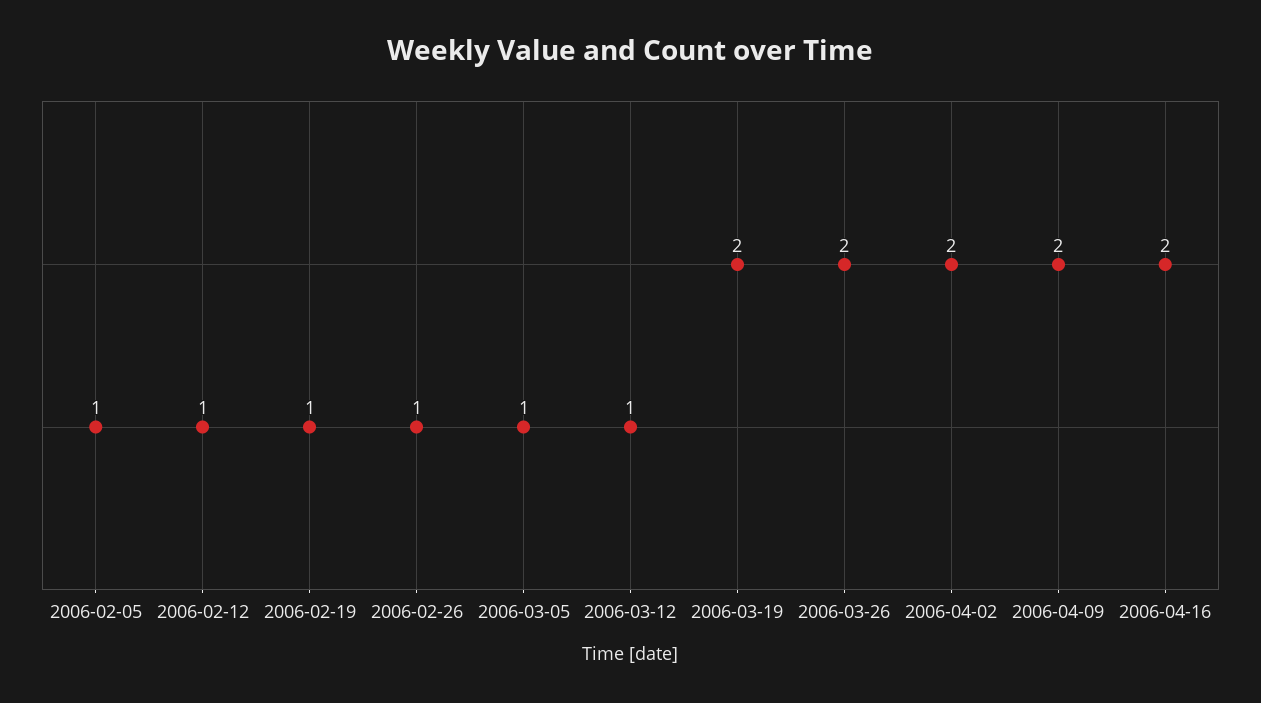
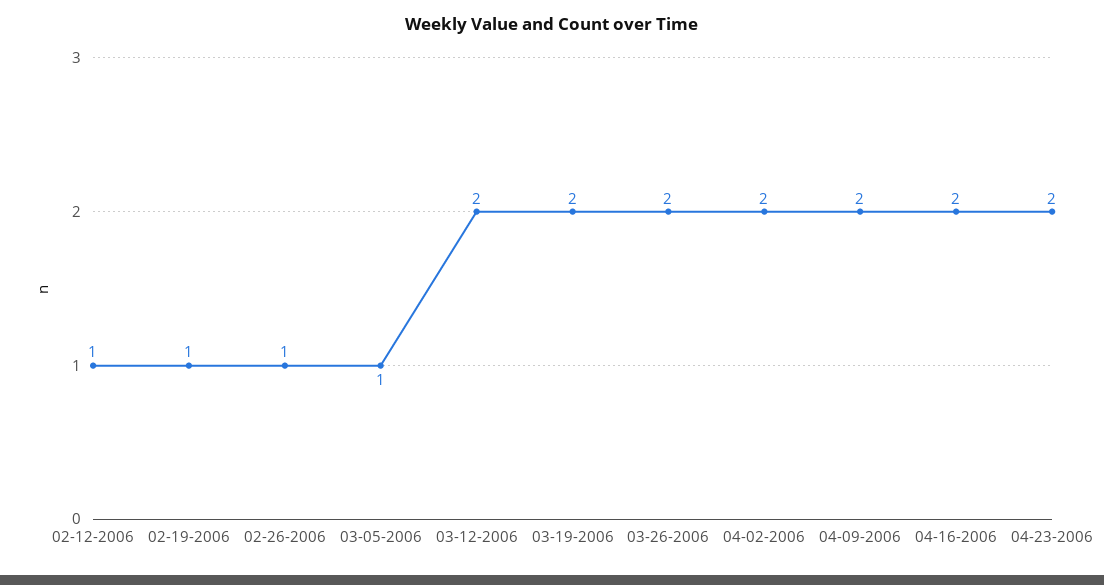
2006-02-05: 1 -> none
2006-03-12: 1 -> 2
04-23-2006: none -> 2

